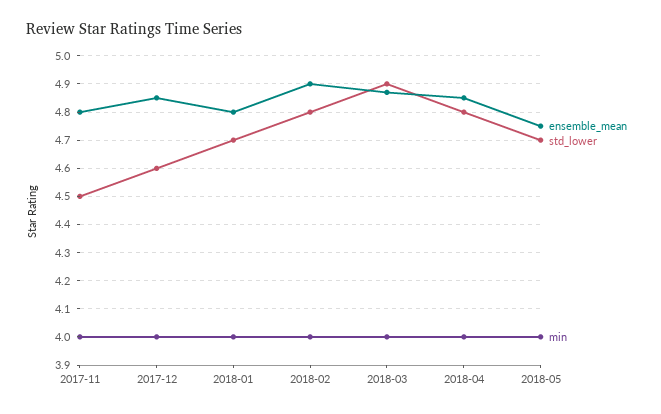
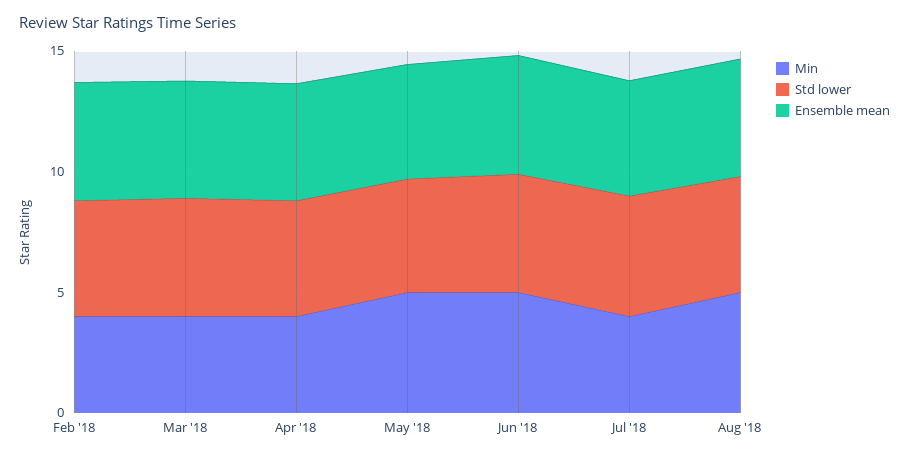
ensemble_mean, 2017-11: 4.8 -> none
std_lower, 2017-11: 4.5 -> none
min, 2017-11: 4 -> none
ensemble_mean, 2017-12: 4.85 -> none
std_lower, 2017-12: 4.6 -> none
min, 2017-12: 4 -> none
ensemble_mean, 2018-01: 4.8 -> none
std_lower, 2018-01: 4.7 -> none
min, 2018-01: 4 -> none
min, 2018-05: 4 -> 5
min, Jun '18: none -> 5
std_lower, Jun '18: none -> 5
ensemble_mean, Jun '18: none -> 5
min, Jul '18: none -> 4
std_lower, Jul '18: none -> 5
ensemble_mean, Jul '18: none -> 5
min, Aug '18: none -> 5
std_lower, Aug '18: none -> 5
ensemble_mean, Aug '18: none -> 5

